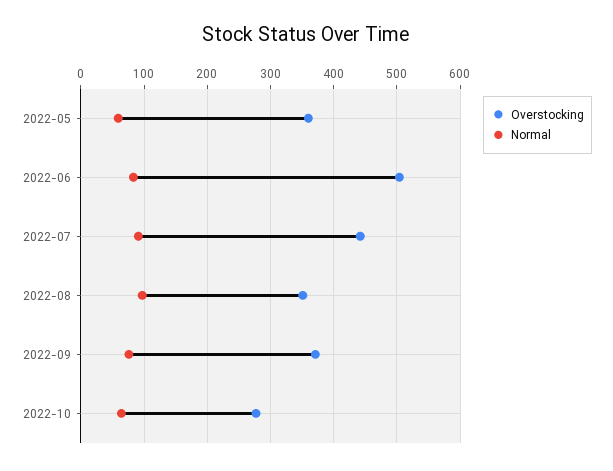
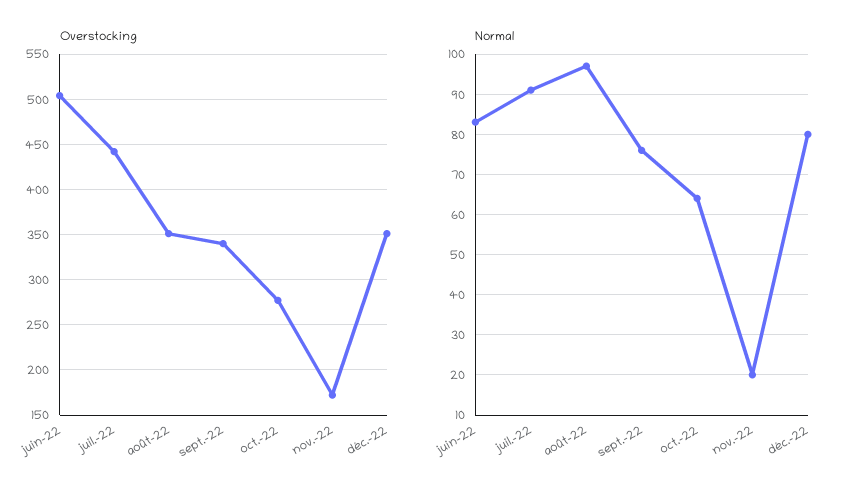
Overstocking, 2022-05: 360 -> none
Normal, 2022-05: 60 -> none
Overstocking, 2022-09: 370 -> 340
Overstocking, nov.-22: none -> 170
Overstocking, déc.-22: none -> 350
Normal, nov.-22: none -> 20
Normal, déc.-22: none -> 80

